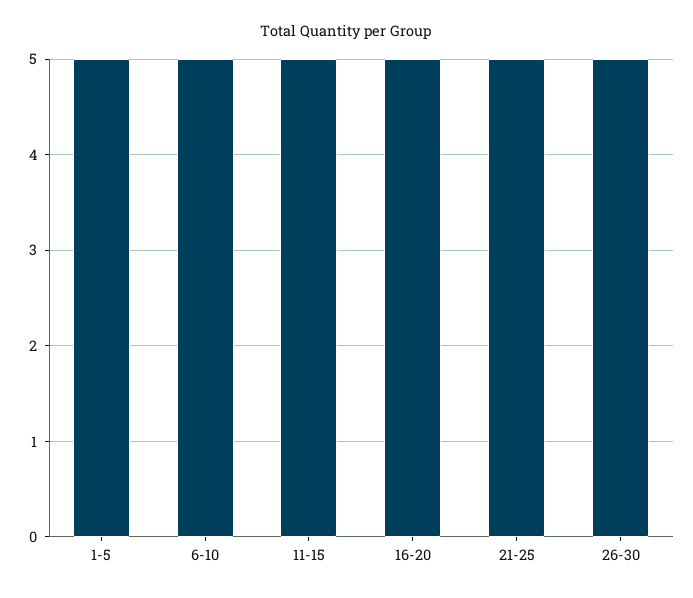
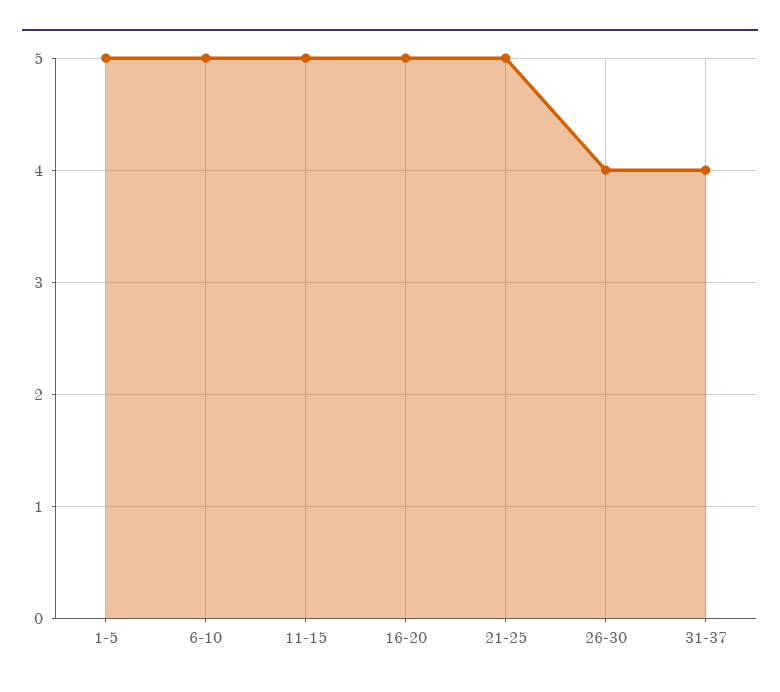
26-30: 5 -> 4
31-37: none -> 4

